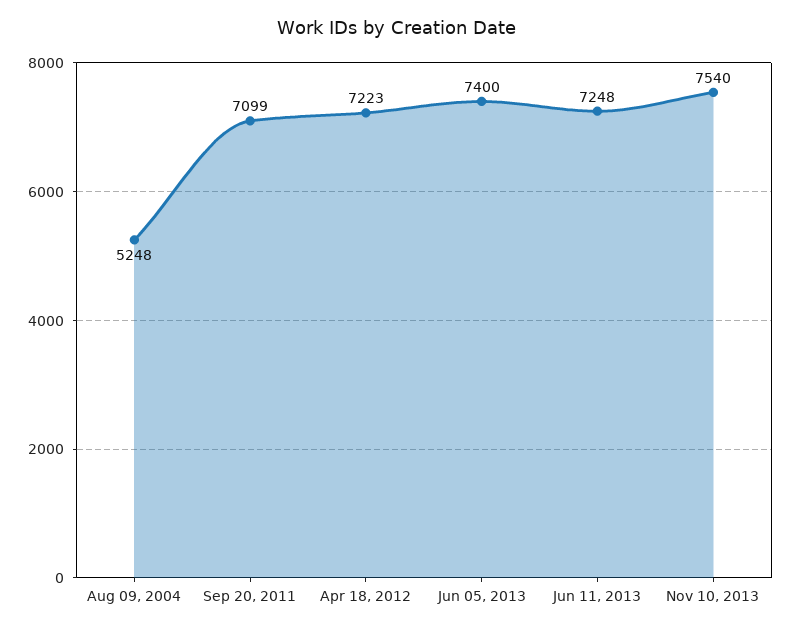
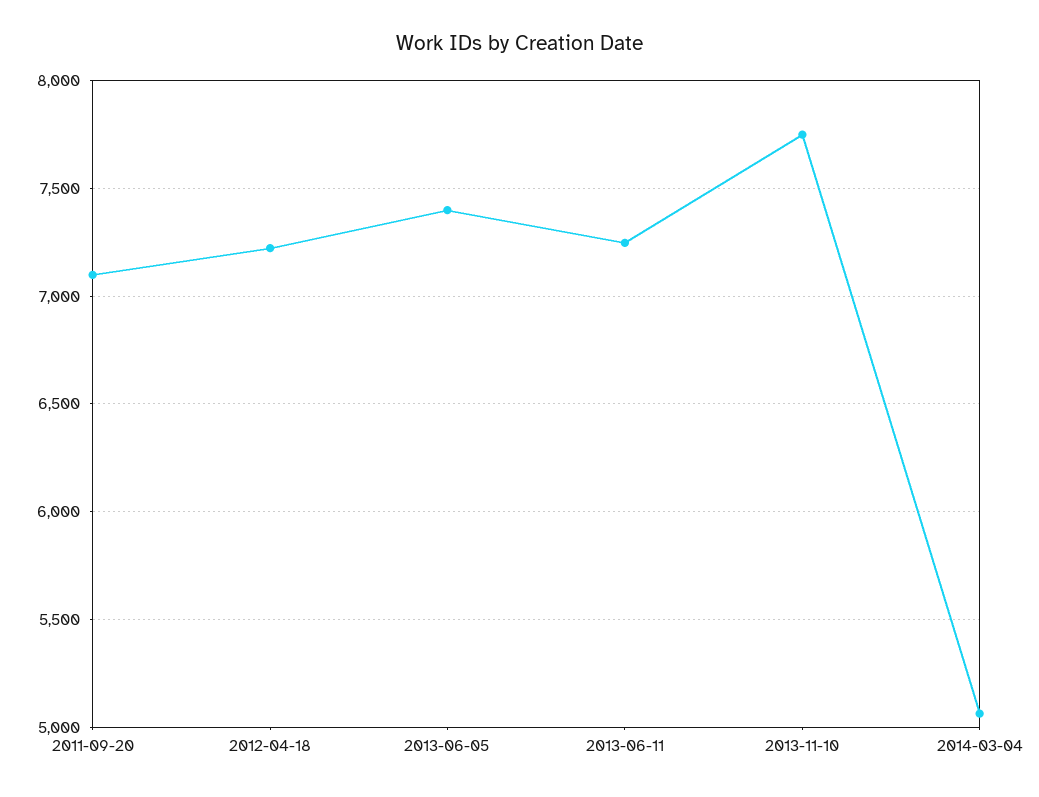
Aug 09, 2004: 5248 -> none
Nov 10, 2013: 7540 -> 7750
2014-03-04: none -> 5050

